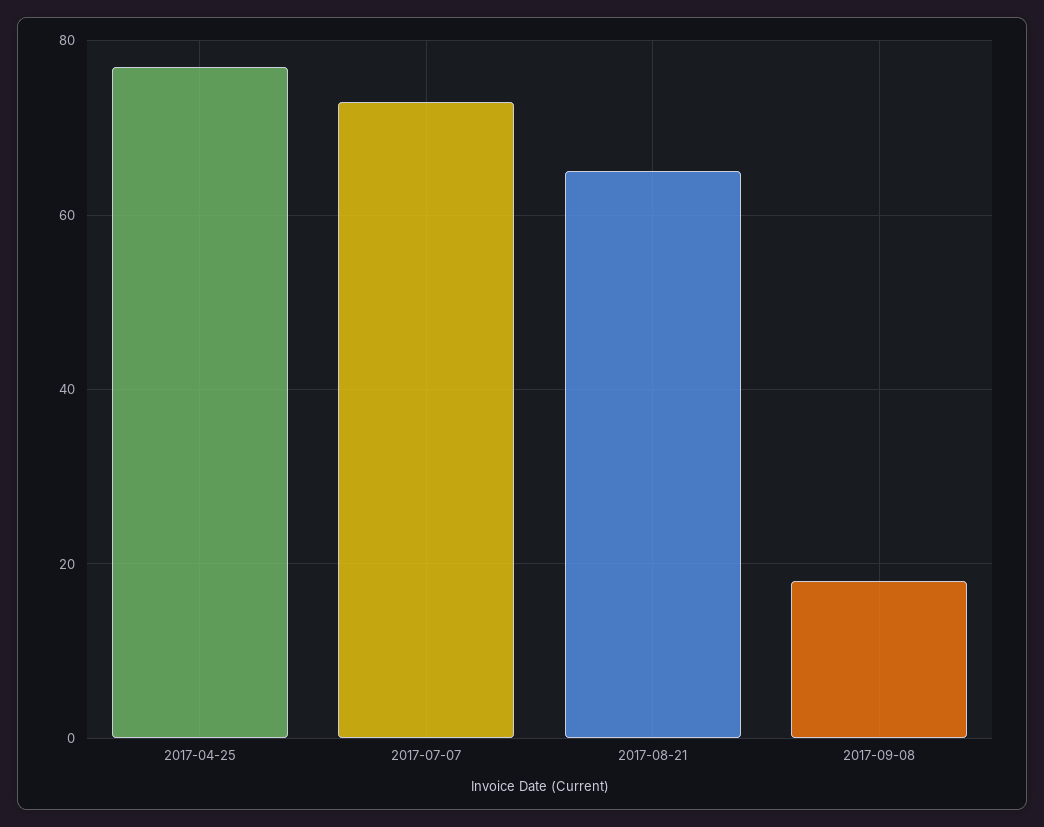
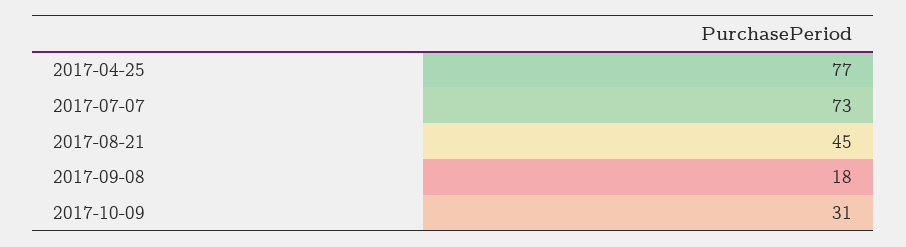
2017-08-21: 65 -> 45
2017-10-09: none -> 31

